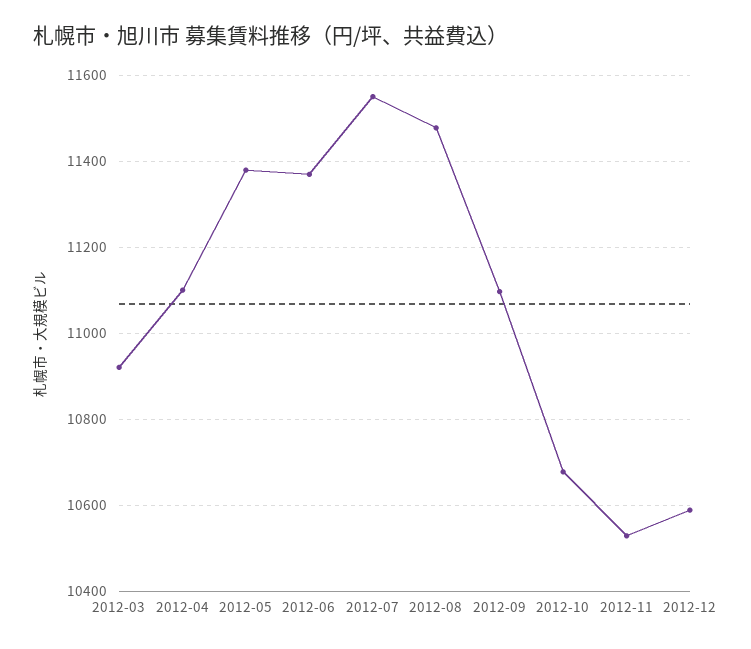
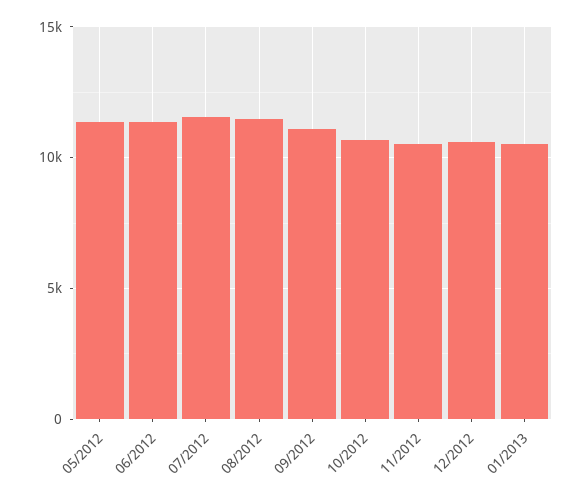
2012-03: 10920 -> none
2012-04: 11100 -> none
01/2013: none -> 10500

